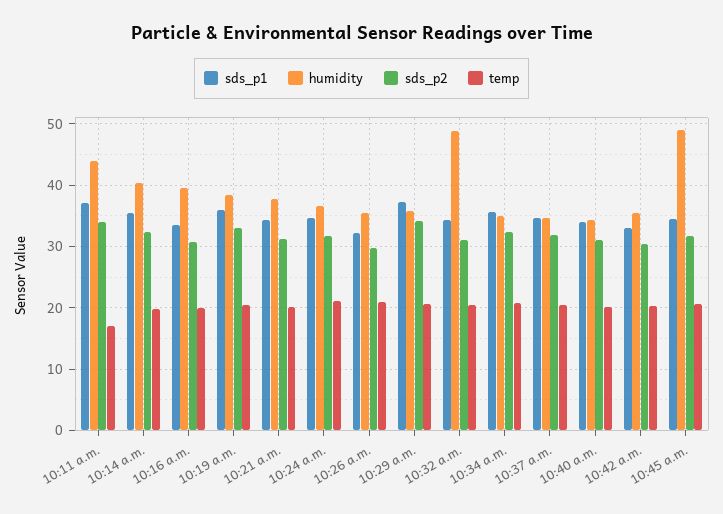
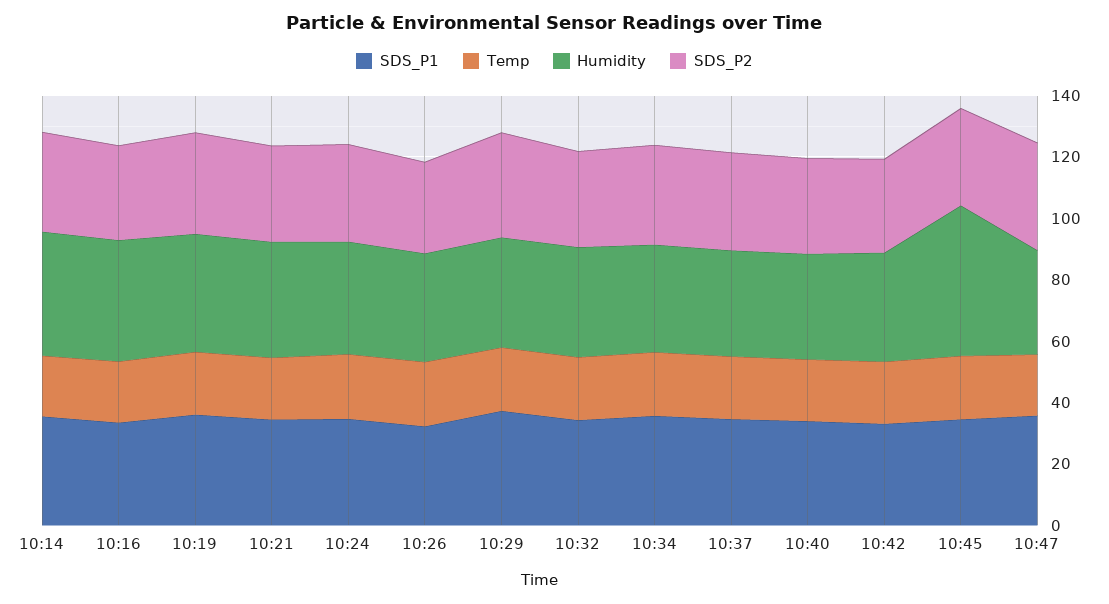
sds_p1, 10:11 a.m.: 37 -> none
humidity, 10:11 a.m.: 44 -> none
sds_p2, 10:11 a.m.: 34 -> none
temp, 10:11 a.m.: 17 -> none
humidity, 10:32 a.m.: 49 -> 35
sds_p1, 10:47: none -> 35
temp, 10:47: none -> 20
humidity, 10:47: none -> 35
sds_p2, 10:47: none -> 35

